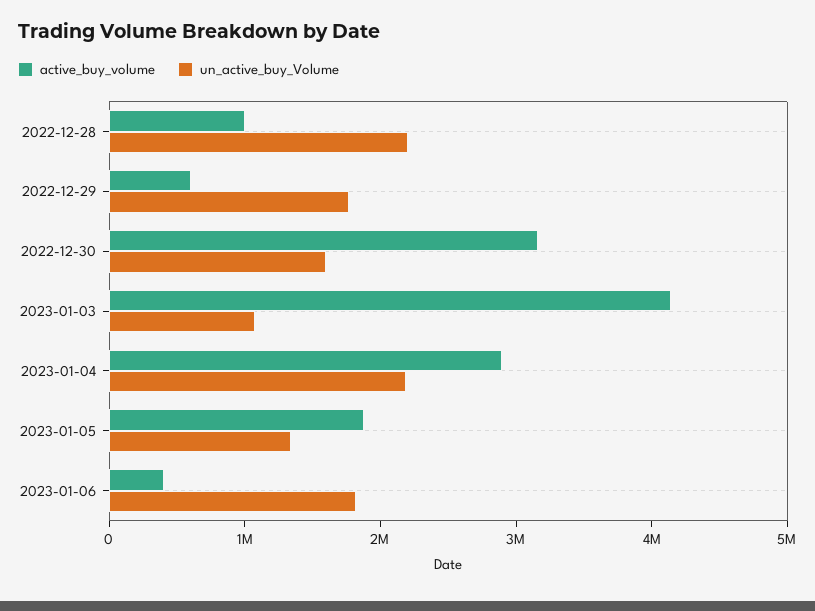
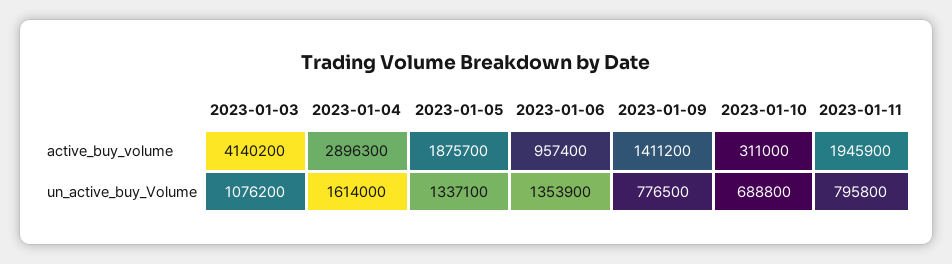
active_buy_volume, 2022-12-28: 1000000 -> none
un_active_buy_Volume, 2022-12-28: 2200000 -> none
active_buy_volume, 2022-12-29: 600000 -> none
un_active_buy_Volume, 2022-12-29: 1800000 -> none
active_buy_volume, 2022-12-30: 3200000 -> none
un_active_buy_Volume, 2022-12-30: 1600000 -> none
un_active_buy_Volume, 2023-01-04: 2200000 -> 1614000
active_buy_volume, 2023-01-06: 400000 -> 957400
un_active_buy_Volume, 2023-01-06: 1800000 -> 1353900
active_buy_volume, 2023-01-09: none -> 1411200
active_buy_volume, 2023-01-10: none -> 311000
active_buy_volume, 2023-01-11: none -> 1945900
un_active_buy_Volume, 2023-01-09: none -> 776500
un_active_buy_Volume, 2023-01-10: none -> 688800
un_active_buy_Volume, 2023-01-11: none -> 795800

